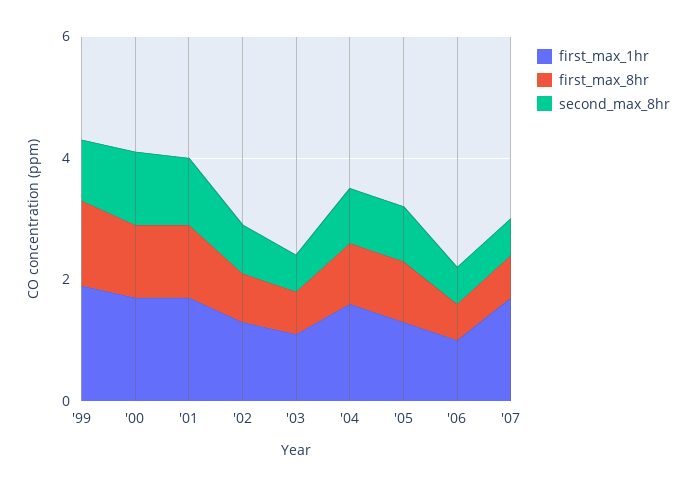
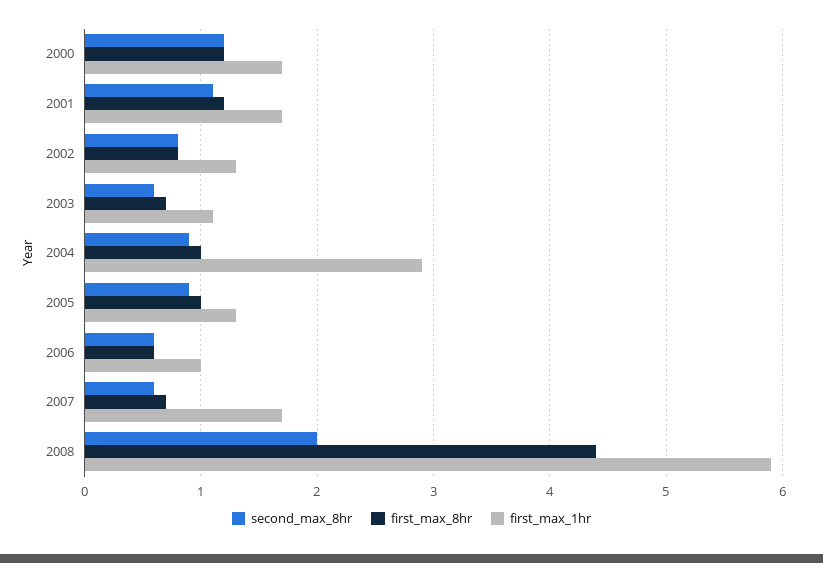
first_max_1hr, '99: 2 -> none
first_max_8hr, '99: 1.5 -> none
second_max_8hr, '99: 1 -> none
first_max_1hr, '04: 1.5 -> 2.9
second_max_8hr, 2008: none -> 2
first_max_8hr, 2008: none -> 4.4
first_max_1hr, 2008: none -> 5.9

